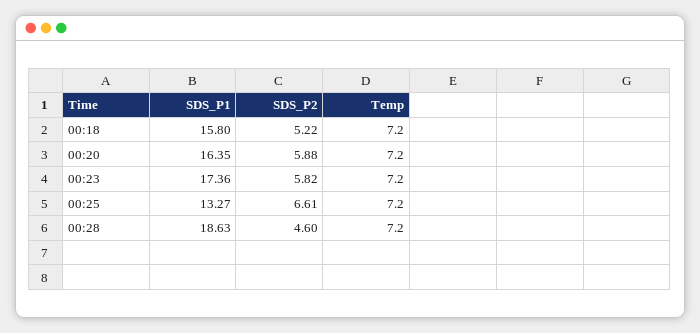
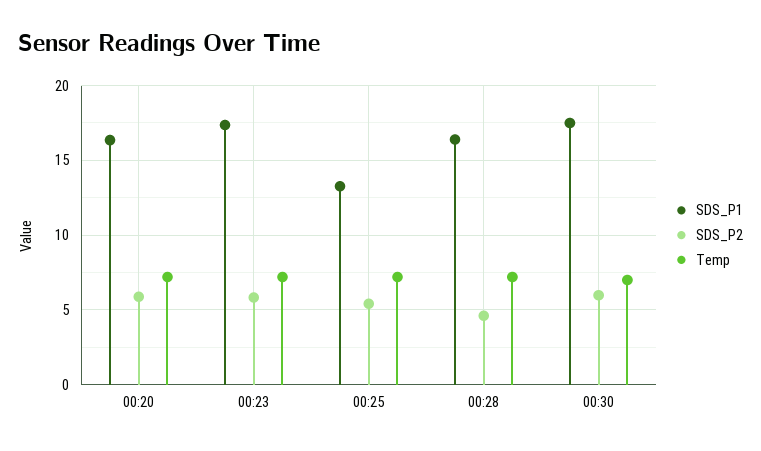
SDS_P1, 00:18: 15.8 -> none
SDS_P2, 00:18: 5.22 -> none
Temp, 00:18: 7.2 -> none
SDS_P2, 00:25: 6.61 -> 5.5
SDS_P1, 00:28: 18.63 -> 16.5
SDS_P1, 00:30: none -> 17.5
SDS_P2, 00:30: none -> 6
Temp, 00:30: none -> 7

